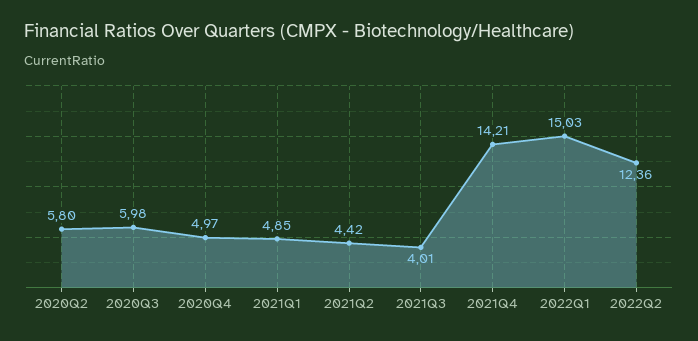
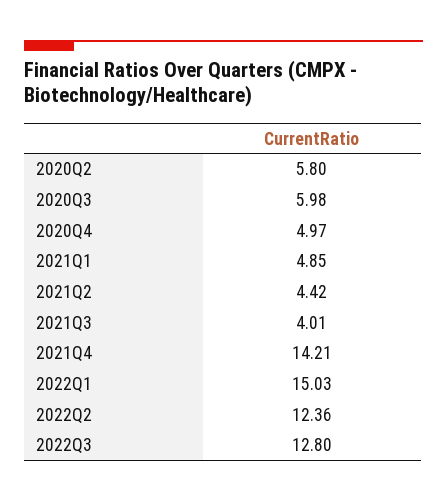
2022Q3: none -> 12.8

